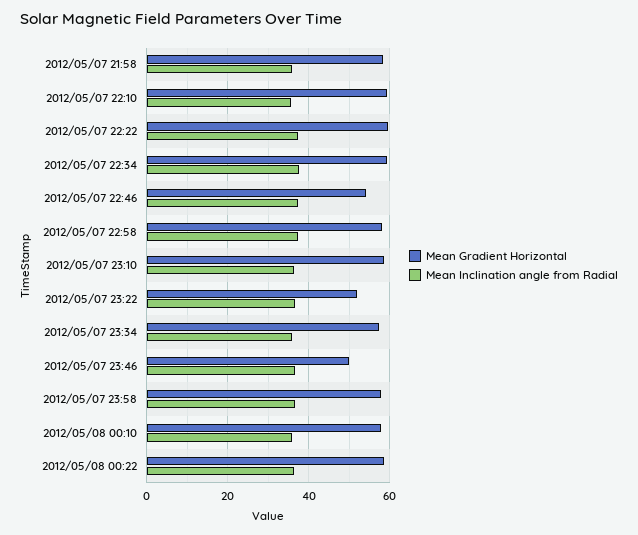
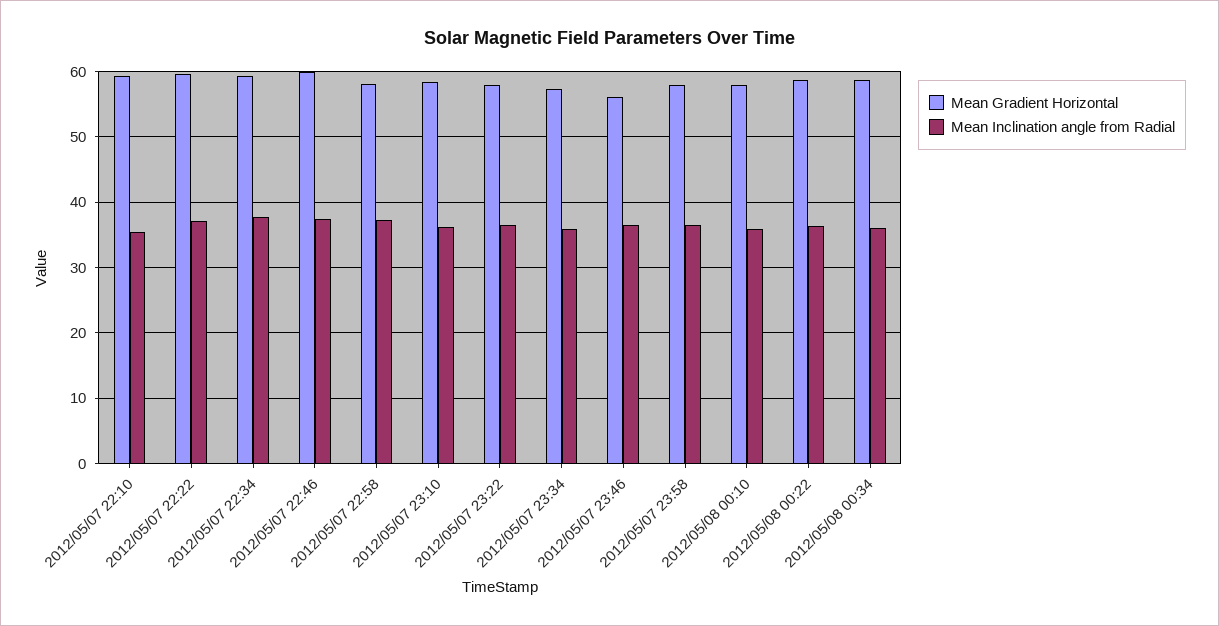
Mean Gradient Horizontal, 2012/05/07 21:58: 58 -> none
Mean Inclination angle from Radial, 2012/05/07 21:58: 36 -> none
Mean Gradient Horizontal, 2012/05/07 22:46: 54 -> 60
Mean Gradient Horizontal, 2012/05/07 23:22: 52 -> 58
Mean Gradient Horizontal, 2012/05/07 23:46: 50 -> 56
Mean Gradient Horizontal, 2012/05/08 00:34: none -> 59
Mean Inclination angle from Radial, 2012/05/08 00:34: none -> 36

